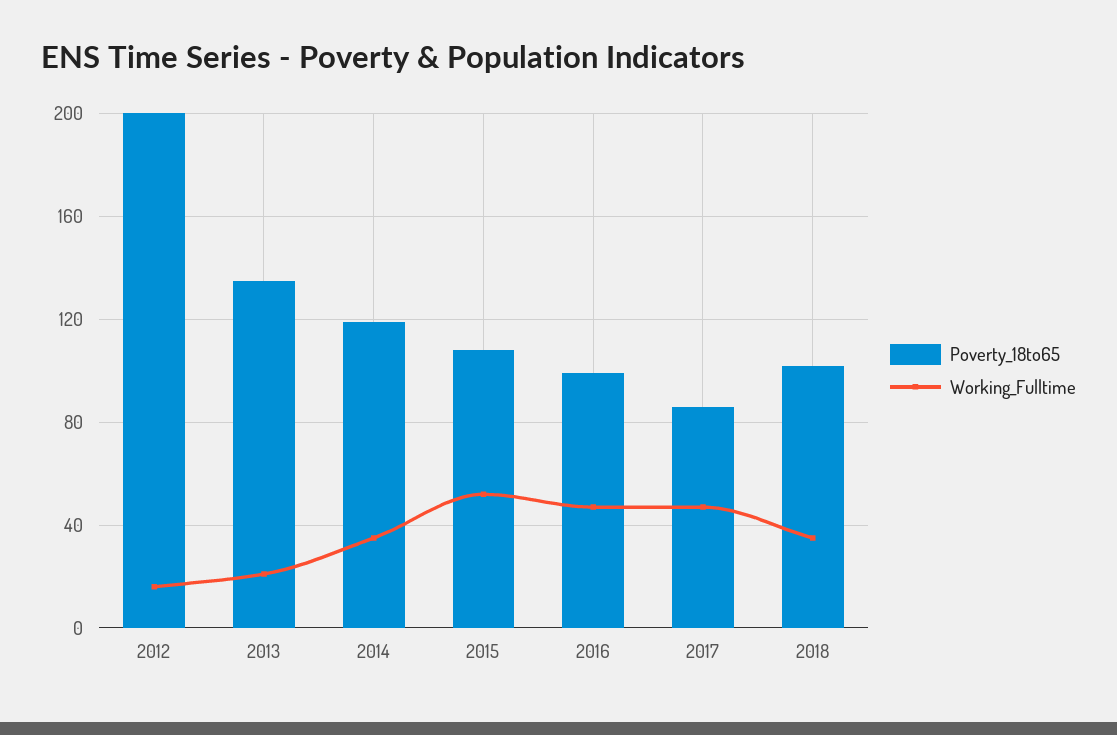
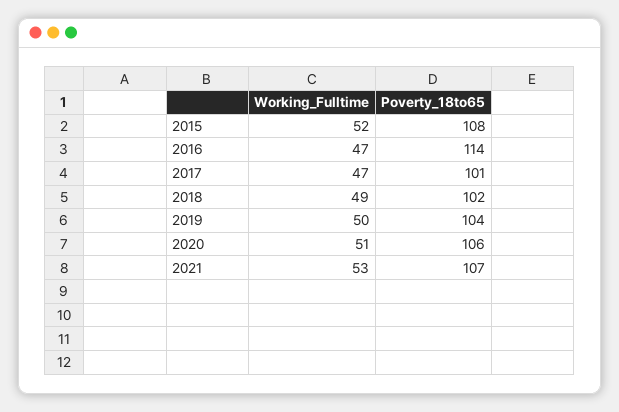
Poverty_18to65, 2012: 200 -> none
Working_Fulltime, 2012: 15 -> none
Poverty_18to65, 2013: 135 -> none
Working_Fulltime, 2013: 20 -> none
Poverty_18to65, 2014: 120 -> none
Working_Fulltime, 2014: 35 -> none
Poverty_18to65, 2016: 100 -> 114
Poverty_18to65, 2017: 85 -> 101
Working_Fulltime, 2018: 35 -> 49
Working_Fulltime, 2019: none -> 50
Poverty_18to65, 2019: none -> 104
Working_Fulltime, 2020: none -> 51
Poverty_18to65, 2020: none -> 106
Working_Fulltime, 2021: none -> 53
Poverty_18to65, 2021: none -> 107

